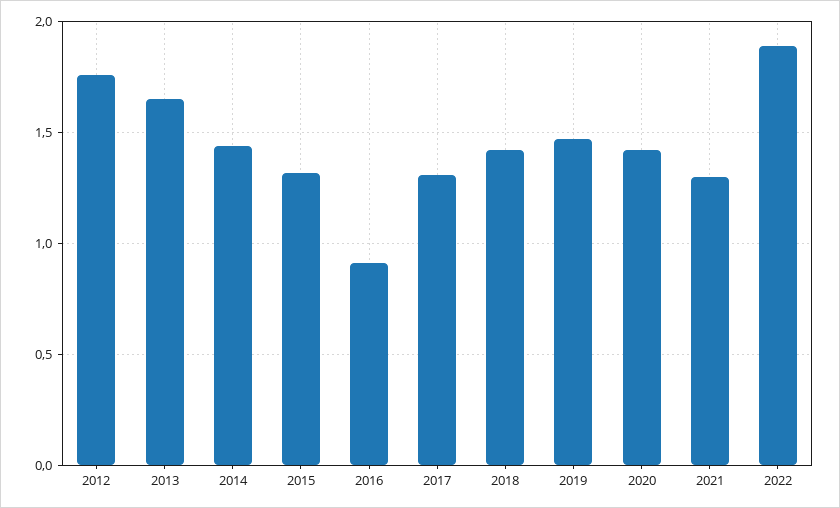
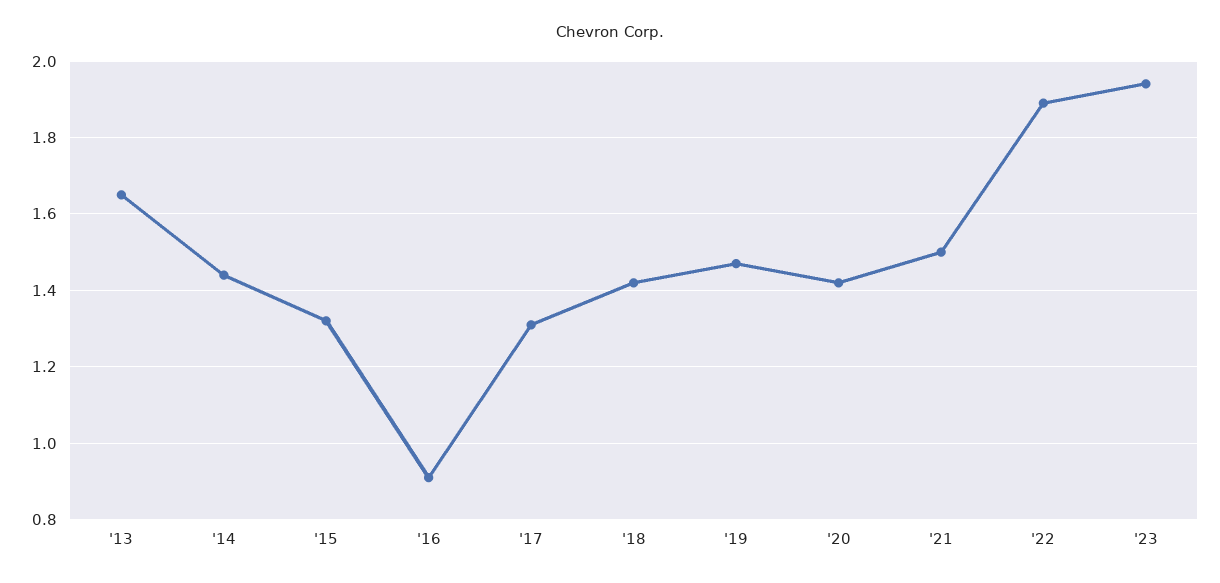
2012: 1.75 -> none
2021: 1.3 -> 1.5
'23: none -> 1.95

